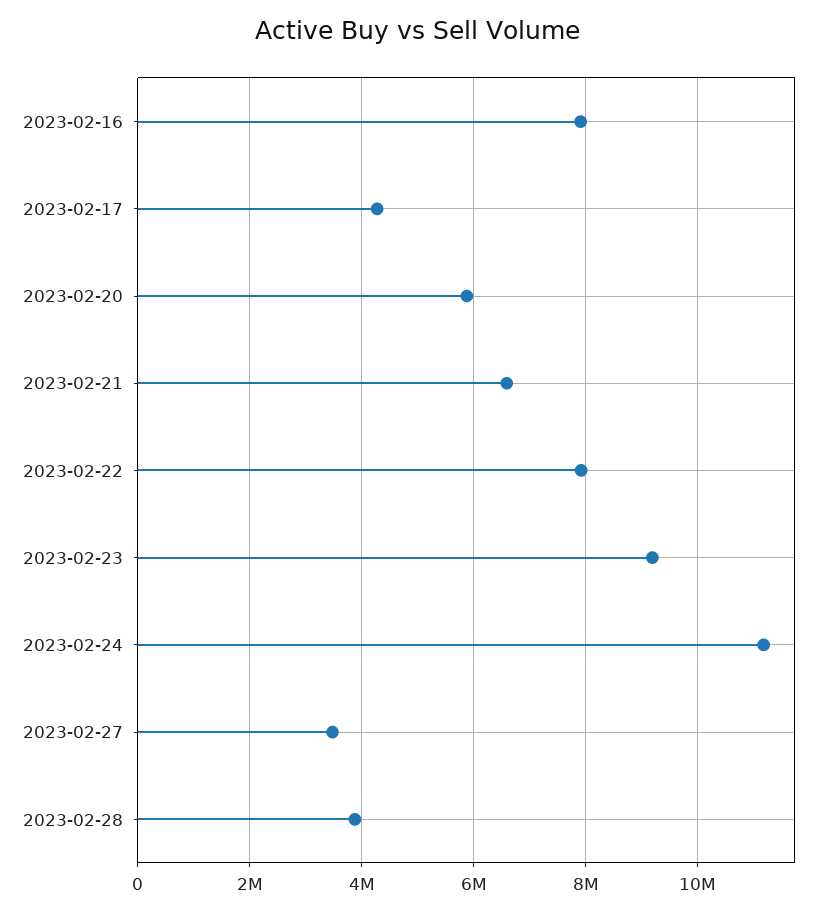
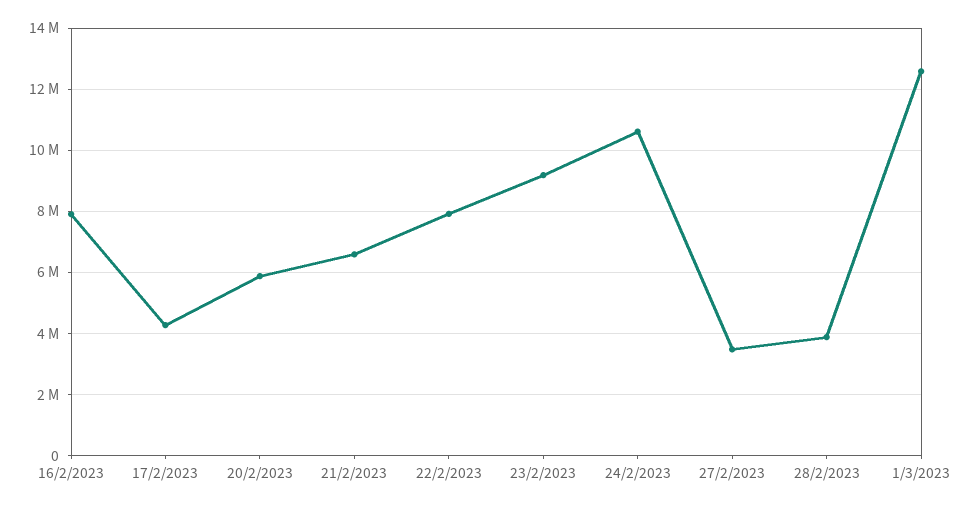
2023-02-24: 11200000 -> 10600000
1/3/2023: none -> 12600000

